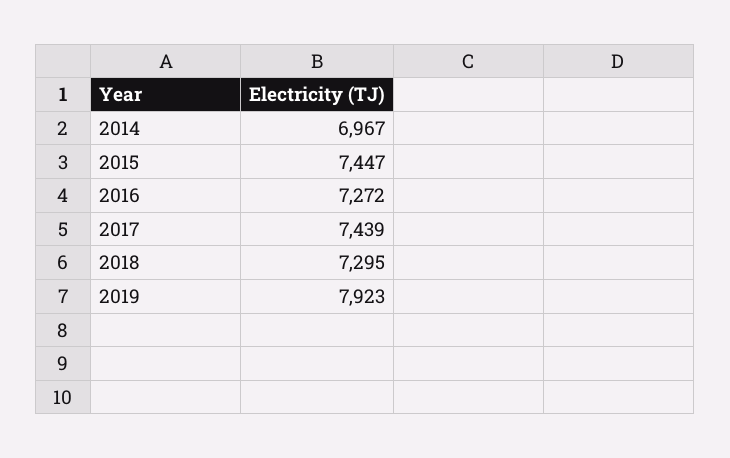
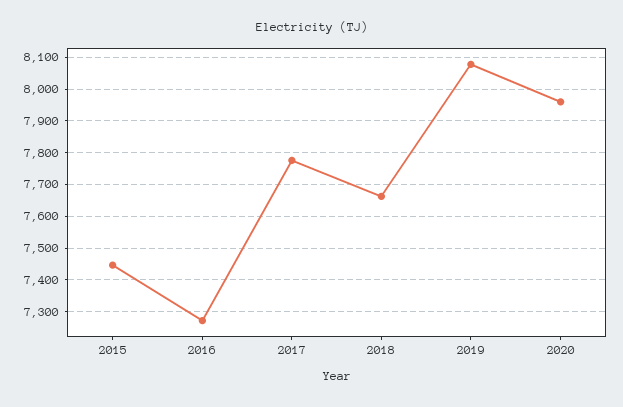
2014: 6967 -> none
2017: 7439 -> 7780
2018: 7295 -> 7660
2019: 7923 -> 8080
2020: none -> 7960

